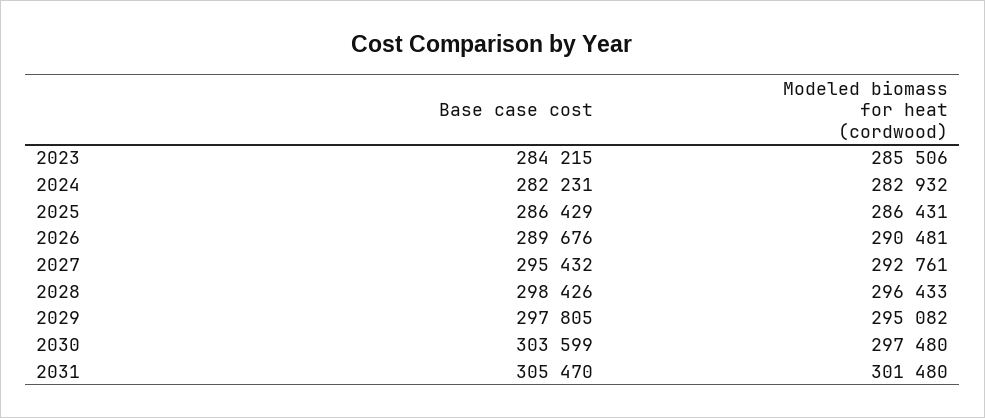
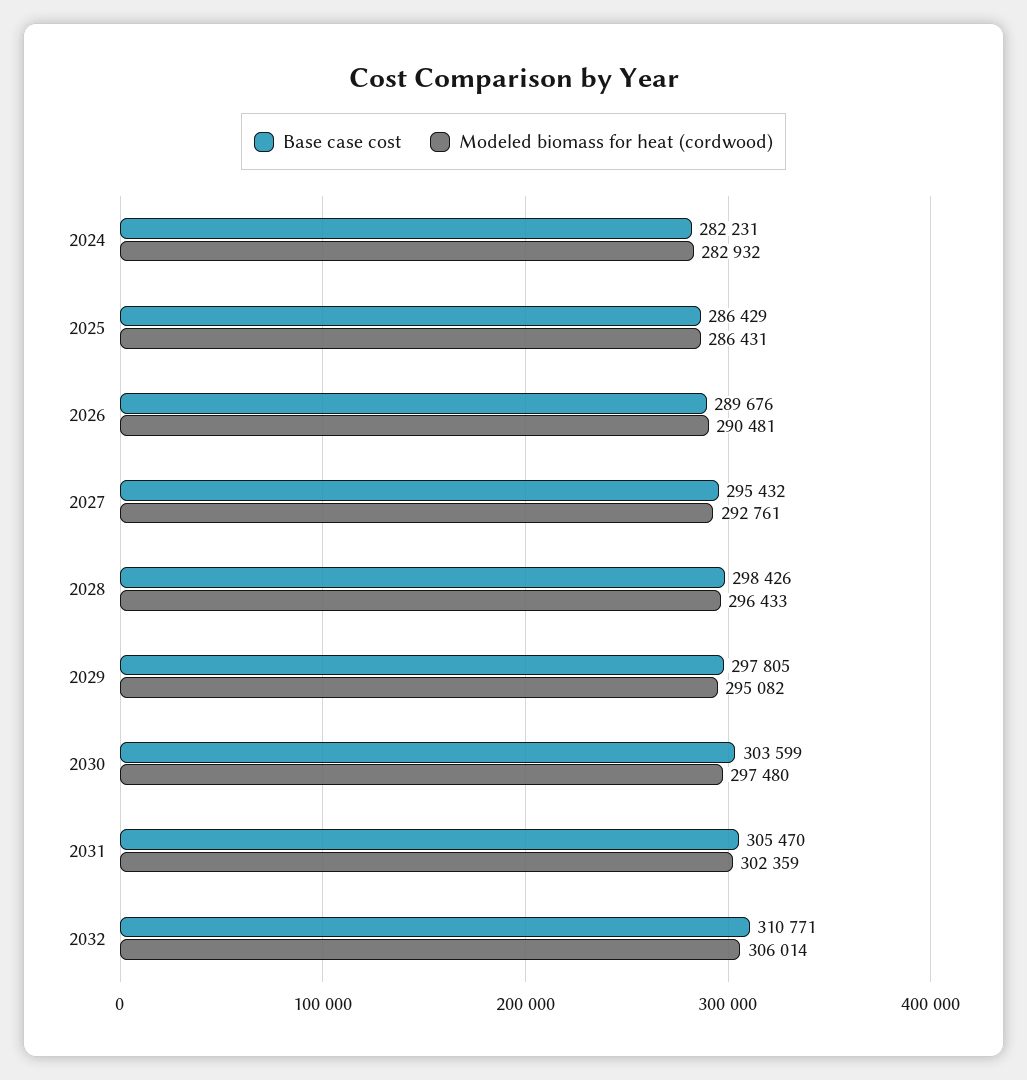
Base case cost, 2023: 284215 -> none
Modeled biomass for heat (cordwood), 2023: 285506 -> none
Modeled biomass for heat (cordwood), 2031: 301480 -> 302359
Base case cost, 2032: none -> 310771
Modeled biomass for heat (cordwood), 2032: none -> 306014

